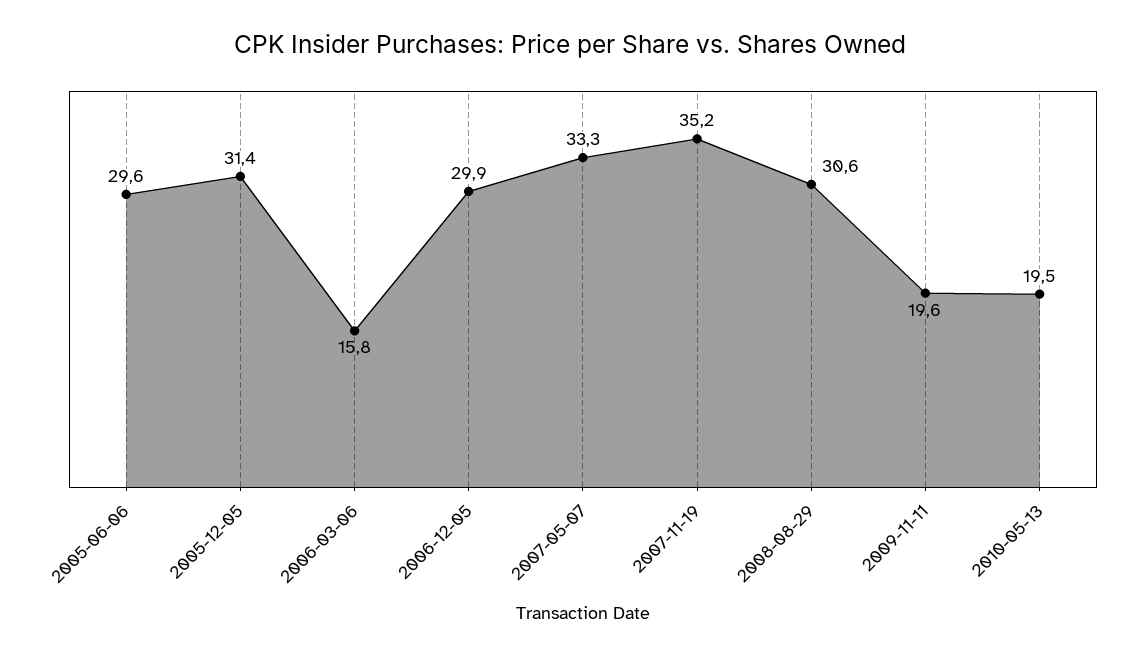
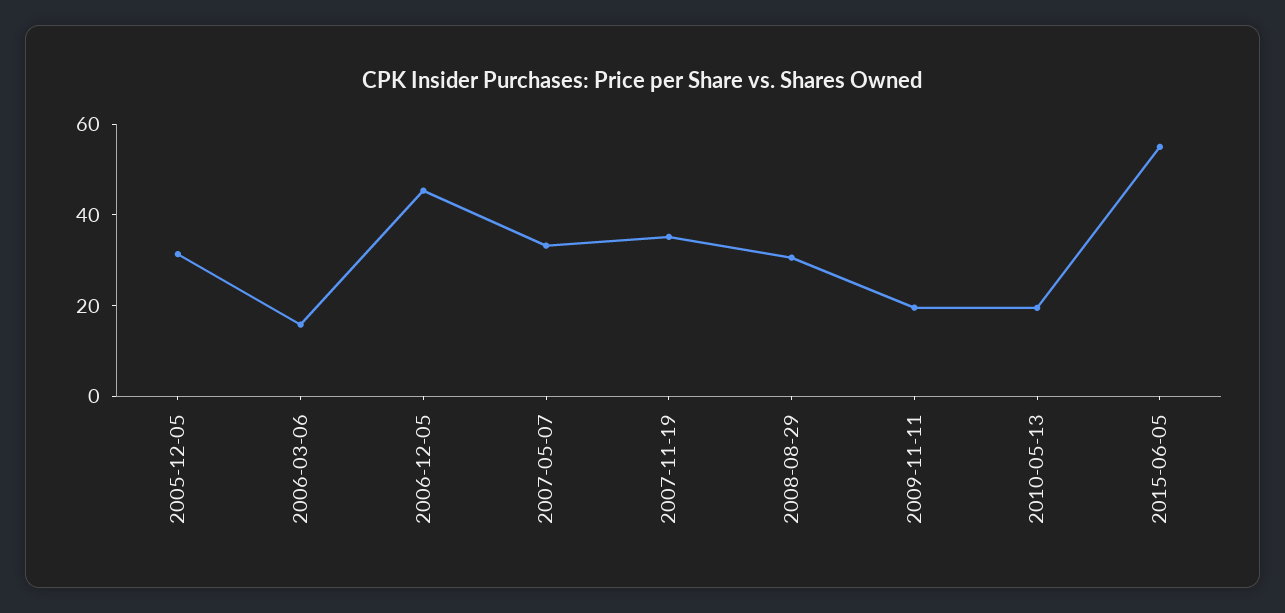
2005-06-06: 29.6 -> none
2006-12-05: 29.9 -> 45
2015-06-05: none -> 55

